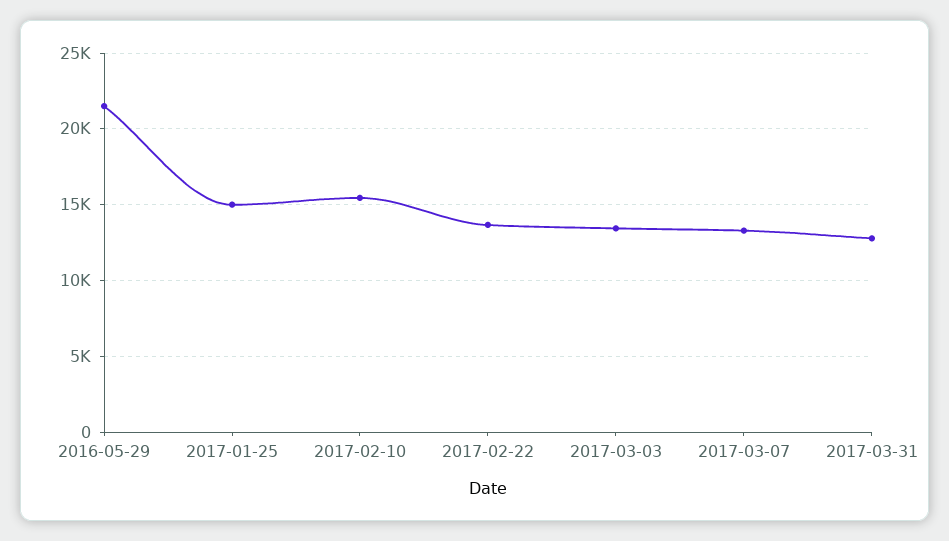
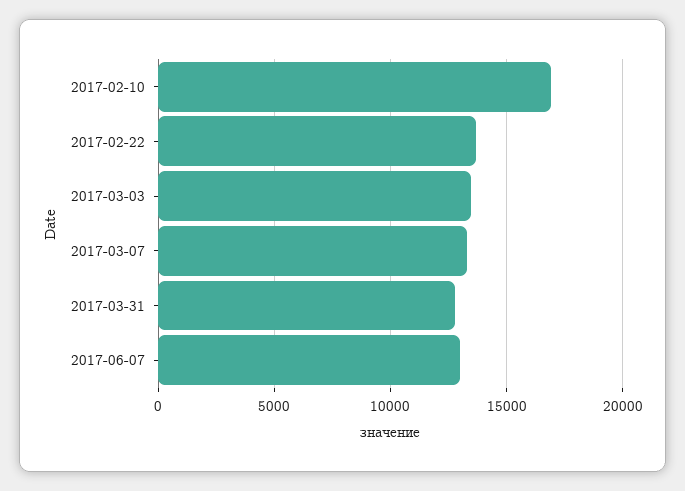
2016-05-29: 21500 -> none
2017-01-25: 15000 -> none
2017-02-10: 15500 -> 17000
2017-06-07: none -> 13000

